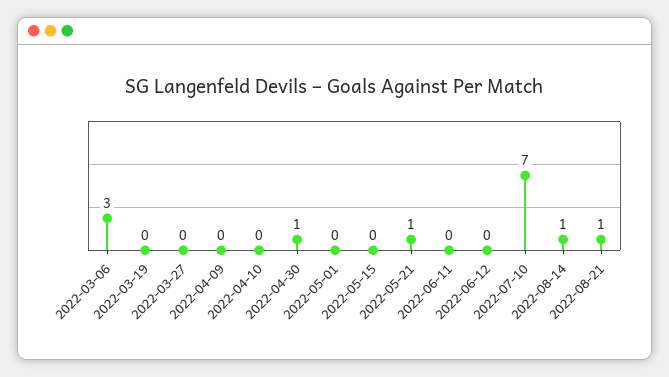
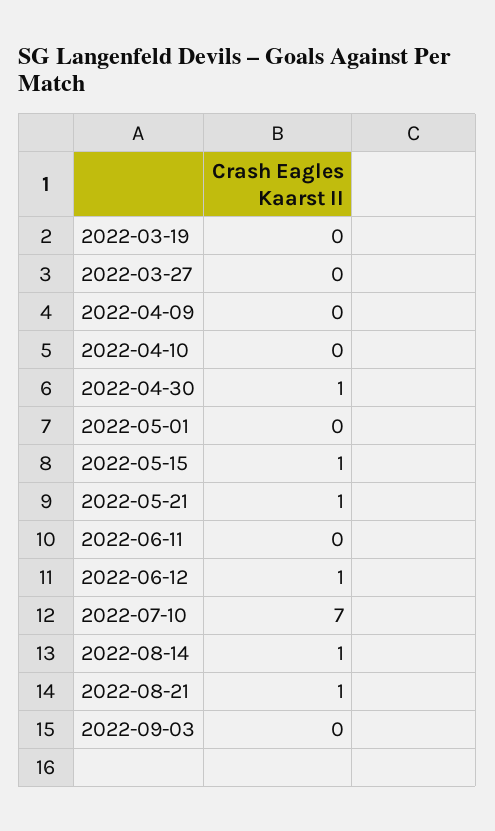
2022-03-06: 3 -> none
2022-05-15: 0 -> 1
2022-06-12: 0 -> 1
2022-09-03: none -> 0

